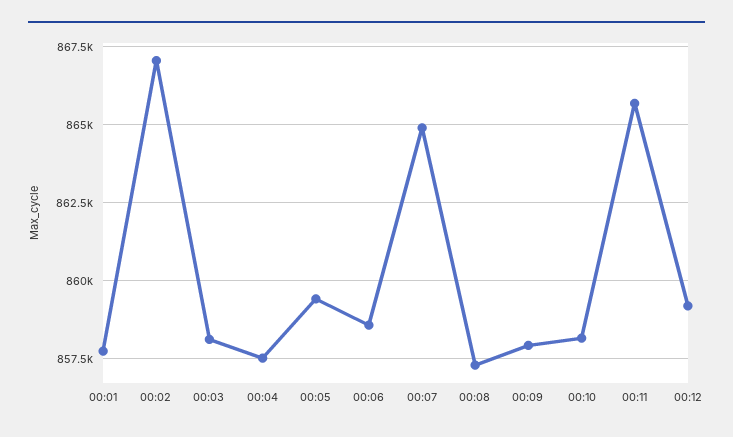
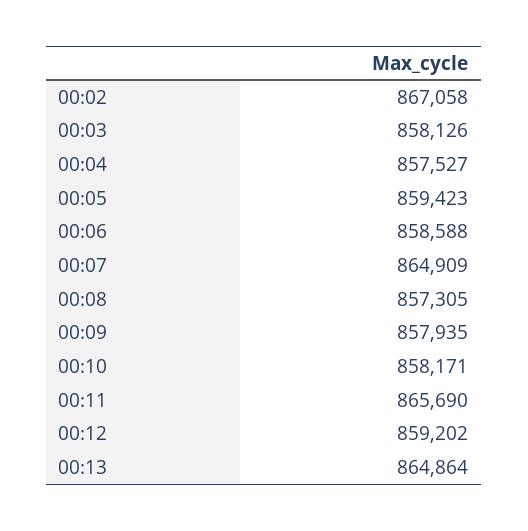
00:01: 857750 -> none
00:13: none -> 864864

